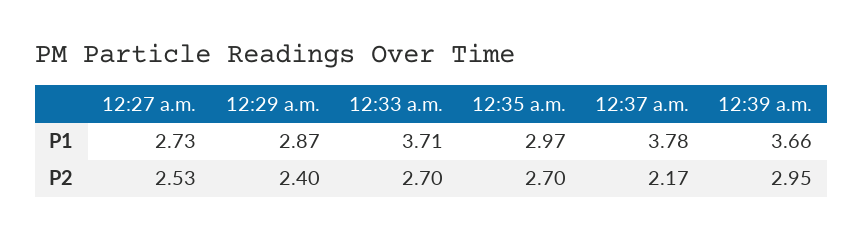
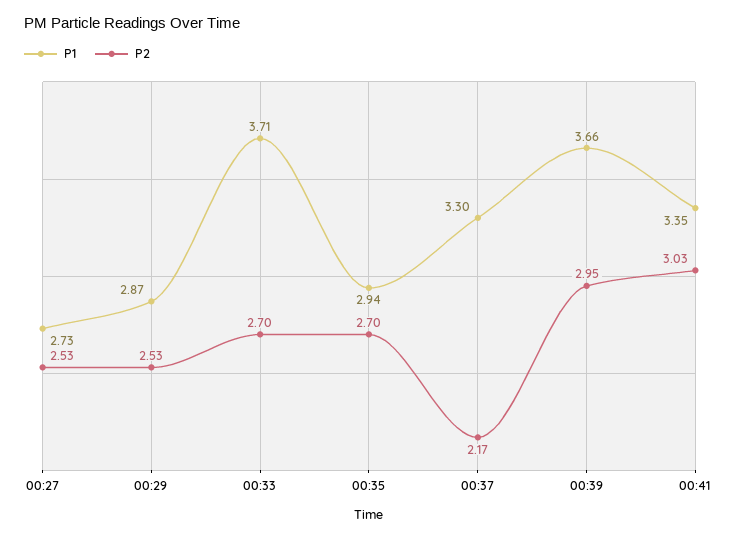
P1, 12:35 a.m.: 2.97 -> 2.94
P1, 12:37 a.m.: 3.78 -> 3.3
P2, 12:29 a.m.: 2.4 -> 2.53
P1, 00:41: none -> 3.35
P2, 00:41: none -> 3.03

